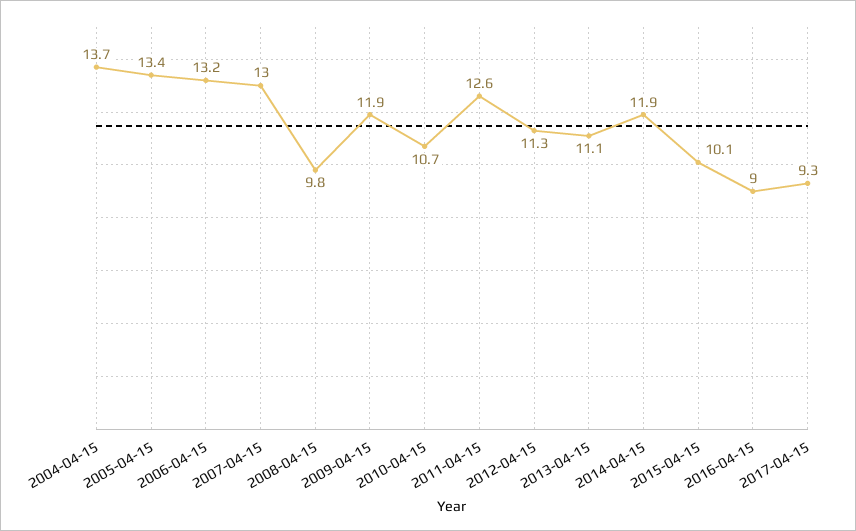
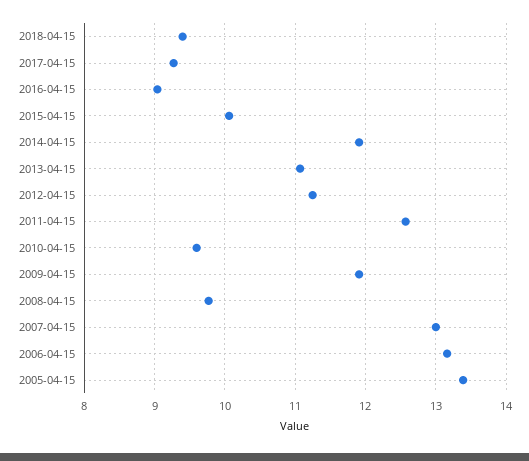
2004-04-15: 13.7 -> none
2010-04-15: 10.7 -> 9.6
2018-04-15: none -> 9.4

